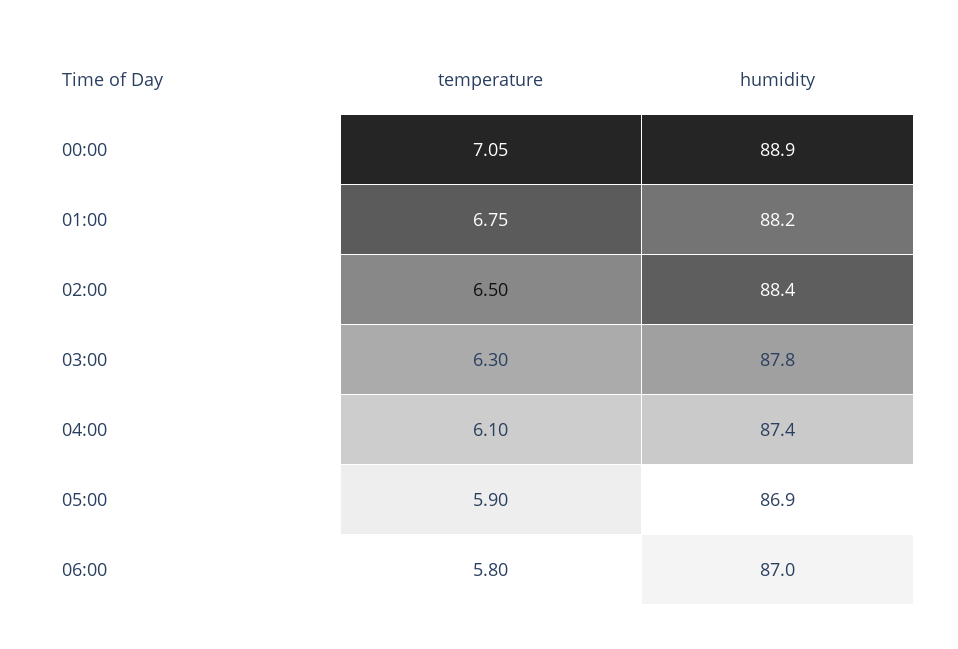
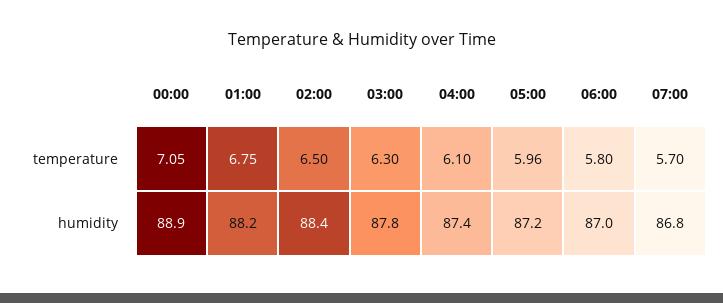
temperature, 05:00: 5.9 -> 5.96
humidity, 05:00: 86.9 -> 87.2
temperature, 07:00: none -> 5.7
humidity, 07:00: none -> 86.8

